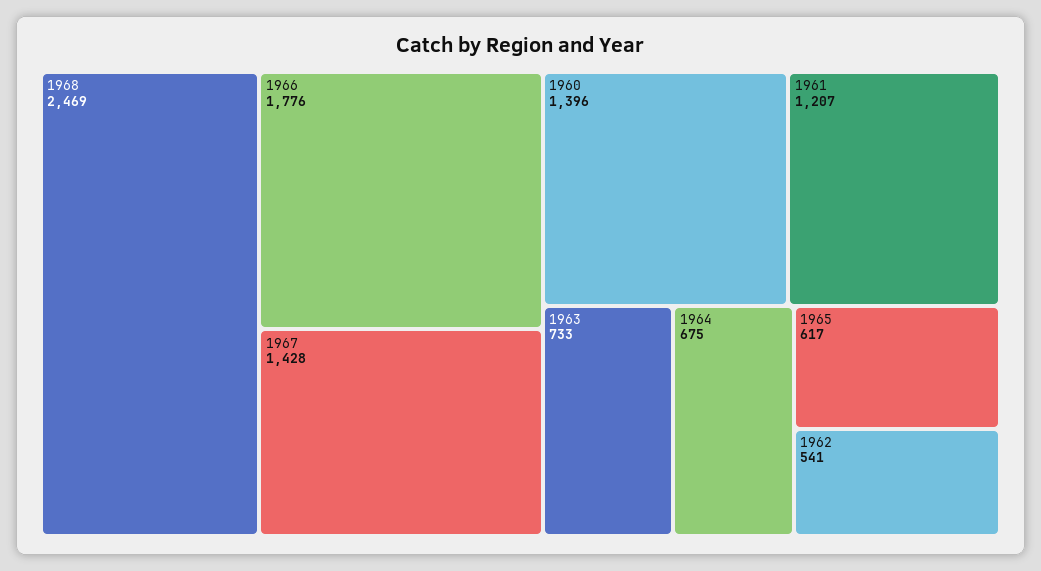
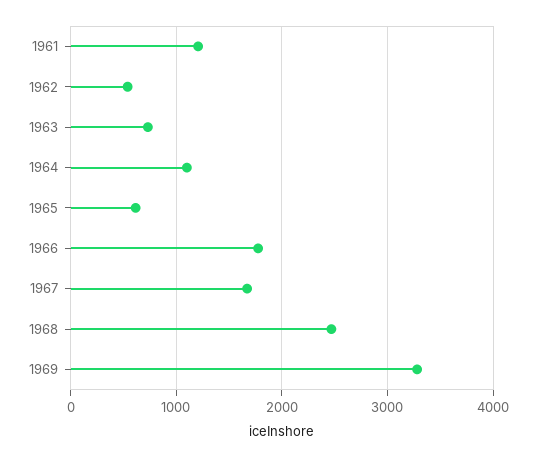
1967: 1428 -> 1700
1960: 1396 -> none
1964: 675 -> 1100
1969: none -> 3300

